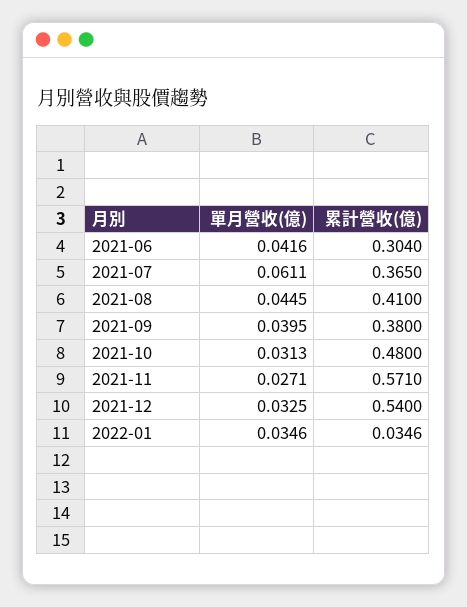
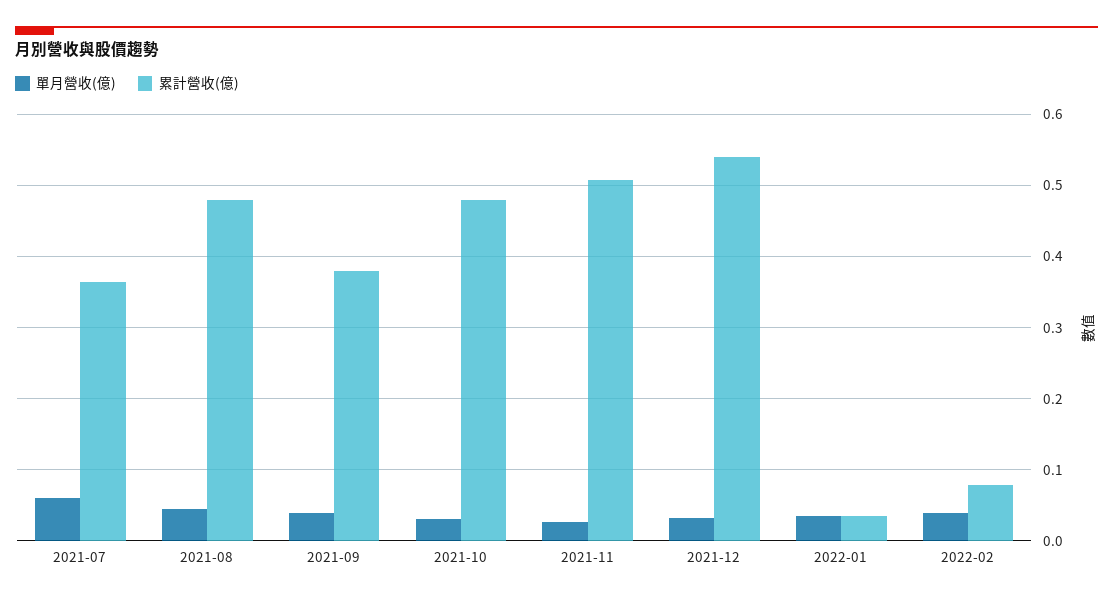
單月營收(億), 2021-06: 0.0416 -> none
累計營收(億), 2021-06: 0.304 -> none
累計營收(億), 2021-08: 0.41 -> 0.48
累計營收(億), 2021-11: 0.571 -> 0.51
單月營收(億), 2022-02: none -> 0.04
累計營收(億), 2022-02: none -> 0.08

